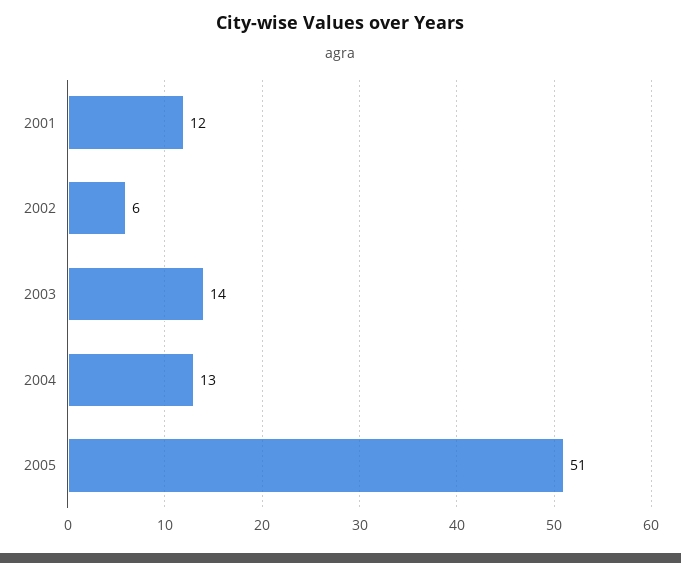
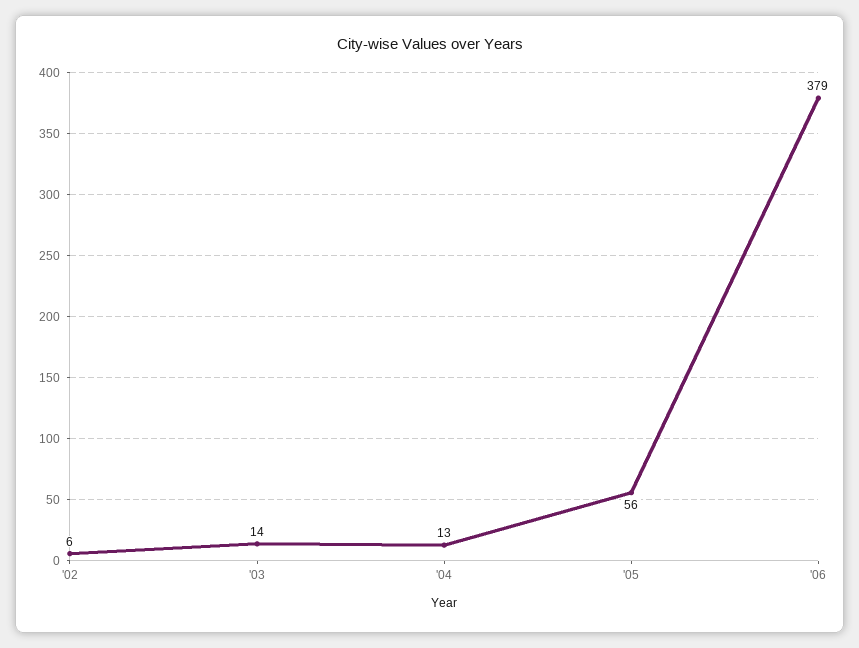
2001: 12 -> none
2005: 51 -> 56
'06: none -> 379

